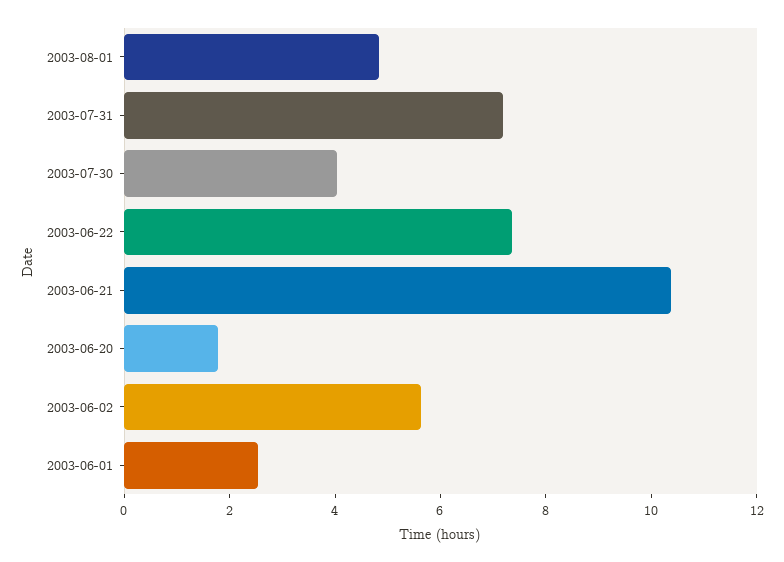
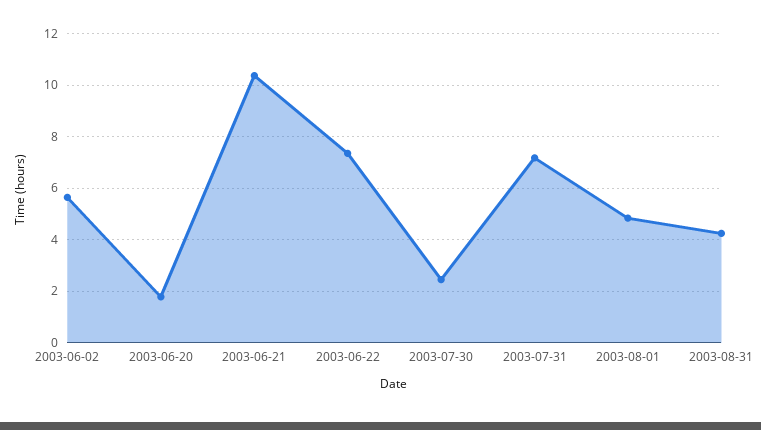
2003-07-30: 4 -> 2.5
2003-06-01: 2.5 -> none
2003-08-31: none -> 4.25

